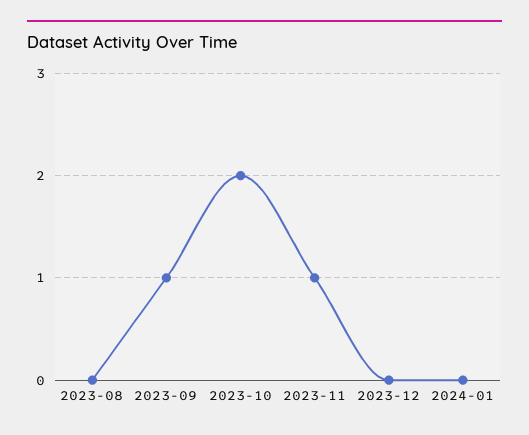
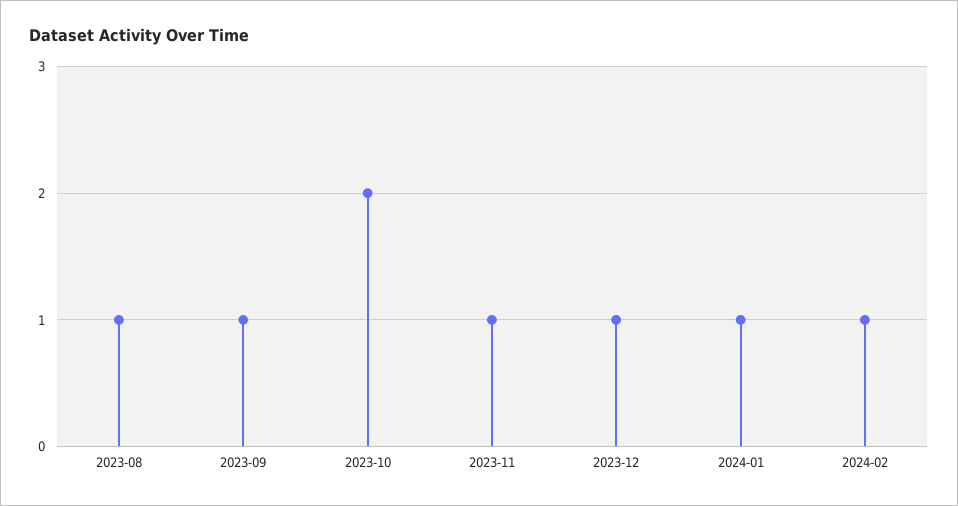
2023-08: 0 -> 1
2023-12: 0 -> 1
2024-01: 0 -> 1
2024-02: none -> 1

